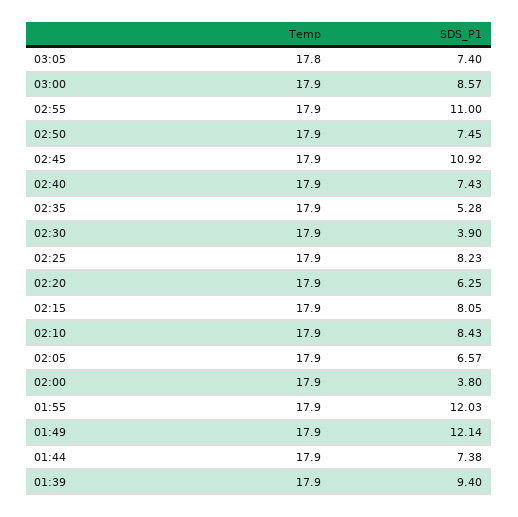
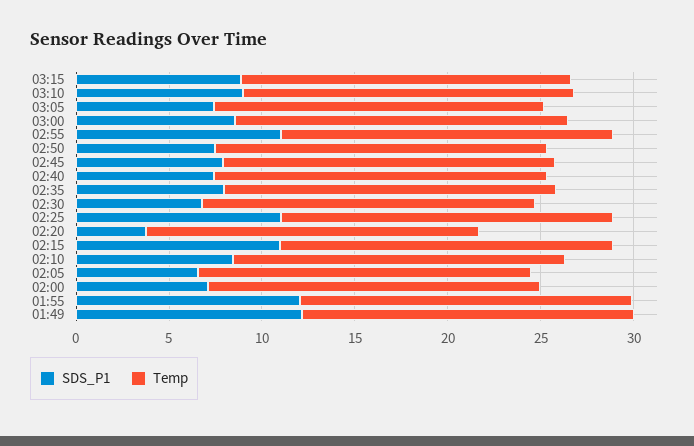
SDS_P1, 02:45: 10.92 -> 8
SDS_P1, 02:35: 5.28 -> 8
SDS_P1, 02:30: 3.9 -> 7
SDS_P1, 02:25: 8.23 -> 11
SDS_P1, 02:20: 6.25 -> 4
SDS_P1, 02:15: 8.05 -> 11
SDS_P1, 02:00: 3.8 -> 7
Temp, 01:44: 17.9 -> none
SDS_P1, 01:44: 7.38 -> none
Temp, 01:39: 17.9 -> none
SDS_P1, 01:39: 9.4 -> none
SDS_P1, 03:15: none -> 9
Temp, 03:15: none -> 18
SDS_P1, 03:10: none -> 9
Temp, 03:10: none -> 18

